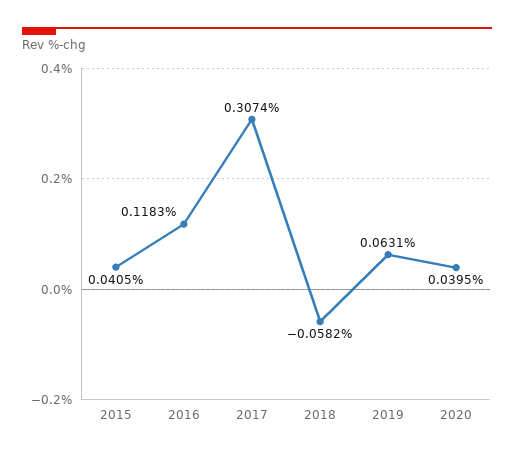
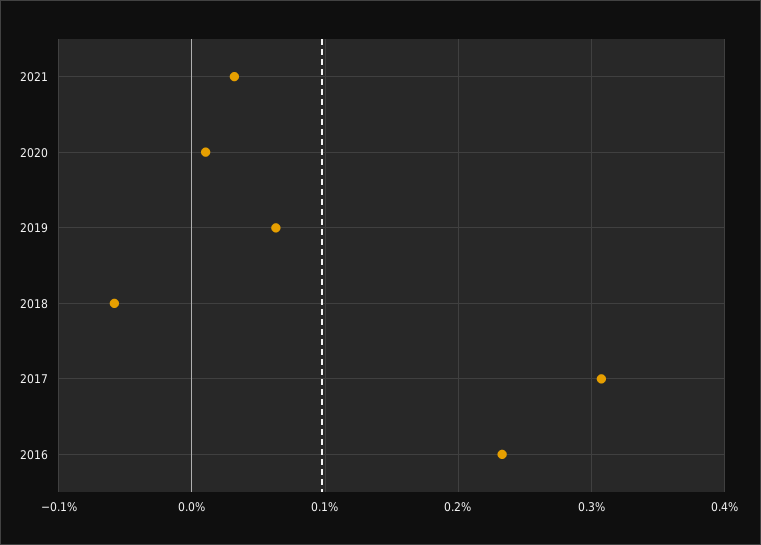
2015: 0.0405 -> none
2016: 0.1183 -> 0.23
2020: 0.0395 -> 0.01
2021: none -> 0.03

